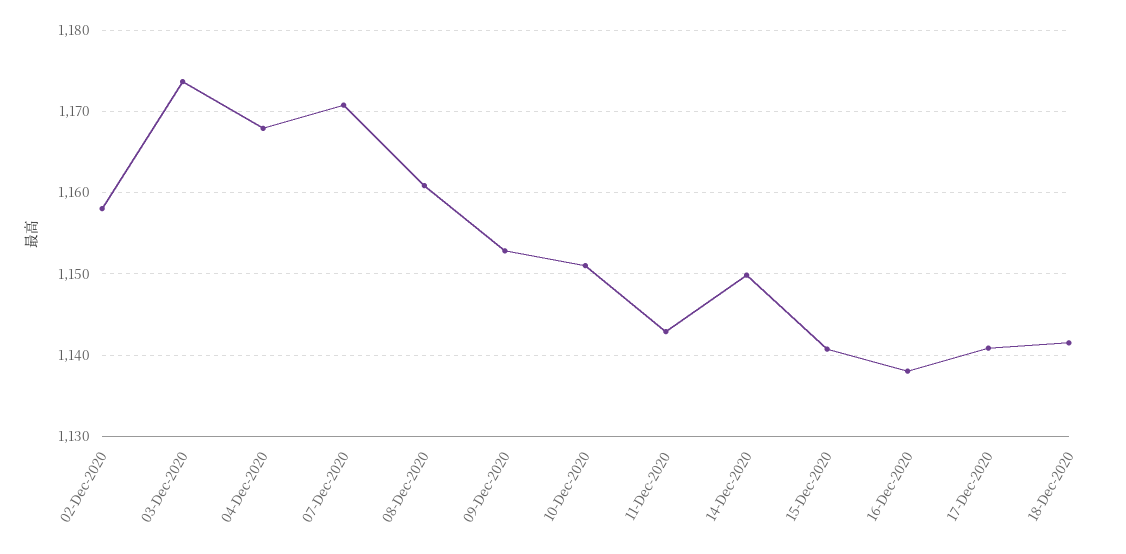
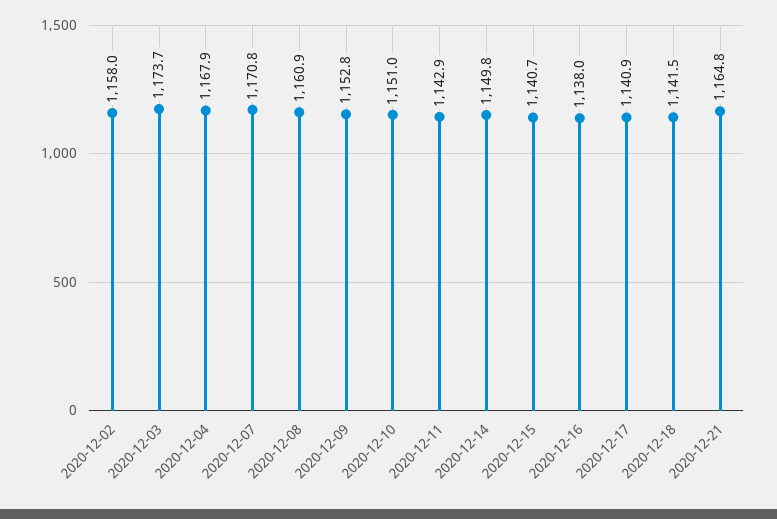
2020-12-21: none -> 1164.8

